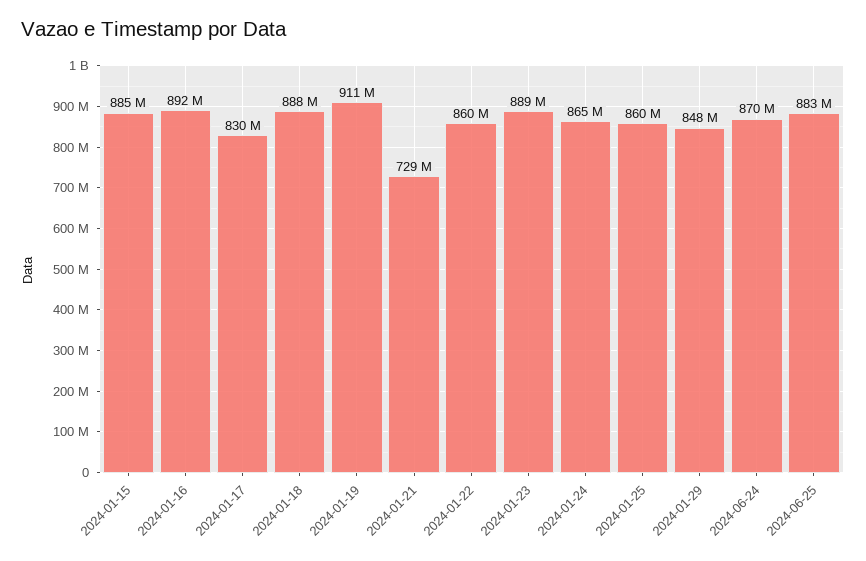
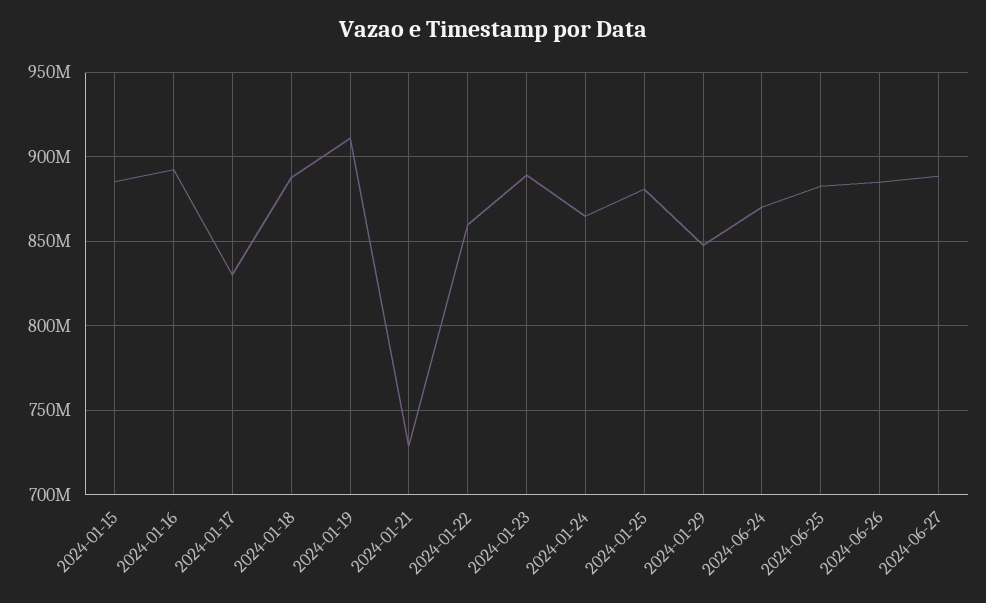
2024-01-25: 860000000 -> 880000000
2024-06-26: none -> 885000000
2024-06-27: none -> 890000000

